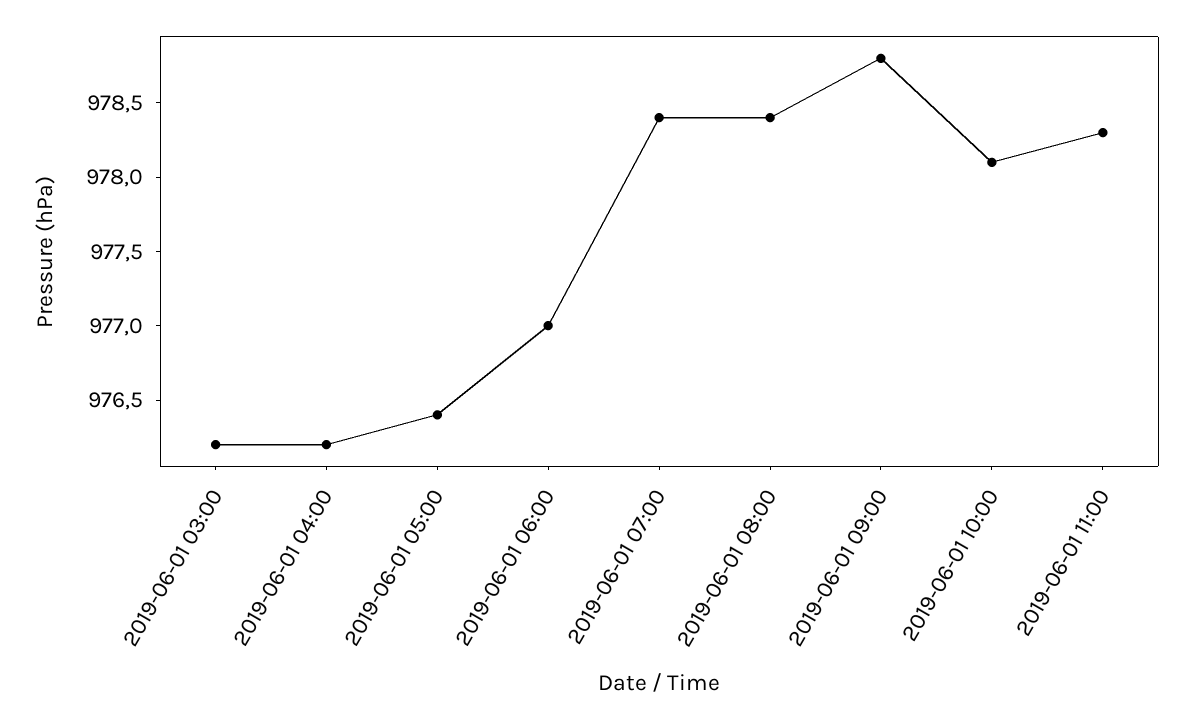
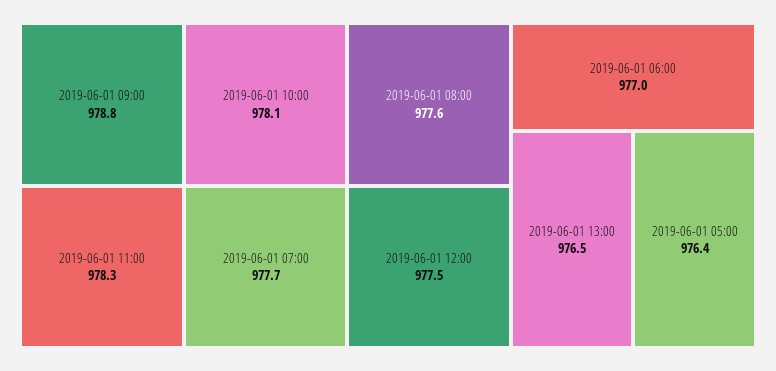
2019-06-01 03:00: 976.2 -> none
2019-06-01 04:00: 976.2 -> none
2019-06-01 07:00: 978.4 -> 977.7
2019-06-01 08:00: 978.4 -> 977.6
2019-06-01 12:00: none -> 977.5
2019-06-01 13:00: none -> 976.5

